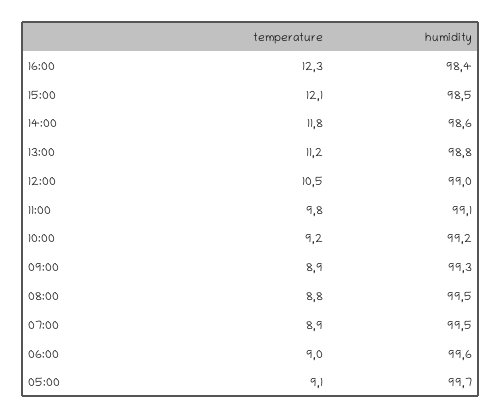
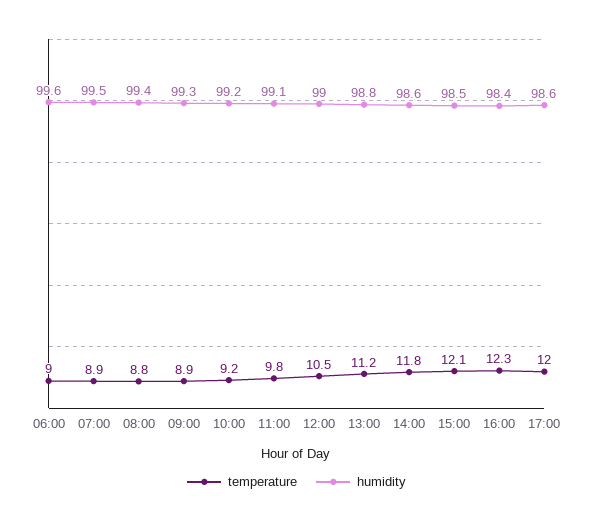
humidity, 08:00: 99.5 -> 99.4
temperature, 05:00: 9.1 -> none
humidity, 05:00: 99.7 -> none
temperature, 17:00: none -> 12
humidity, 17:00: none -> 98.6

